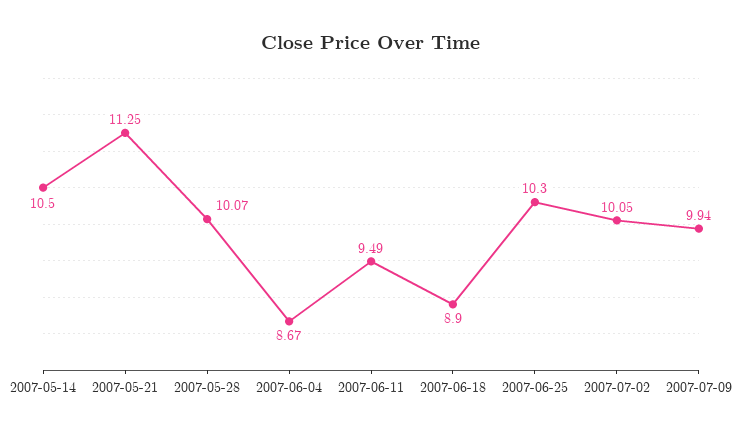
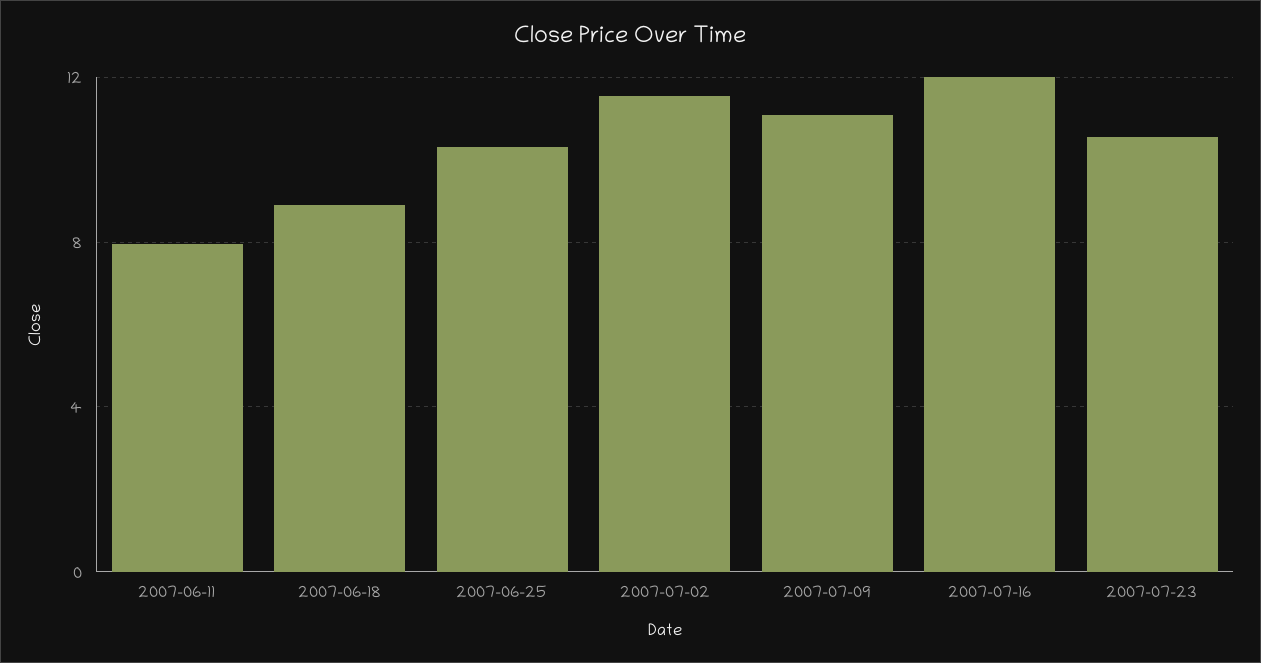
2007-05-14: 10.5 -> none
2007-05-21: 11.25 -> none
2007-05-28: 10.07 -> none
2007-06-04: 8.67 -> none
2007-06-11: 9.49 -> 8
2007-07-02: 10.05 -> 11.5
2007-07-09: 9.94 -> 11
2007-07-16: none -> 12
2007-07-23: none -> 10.5

